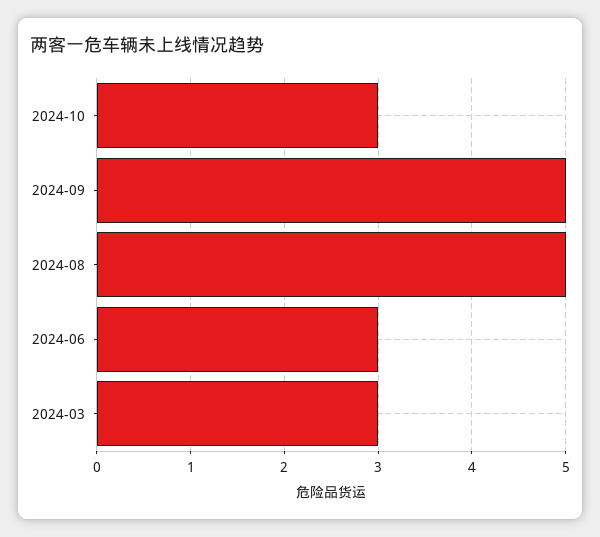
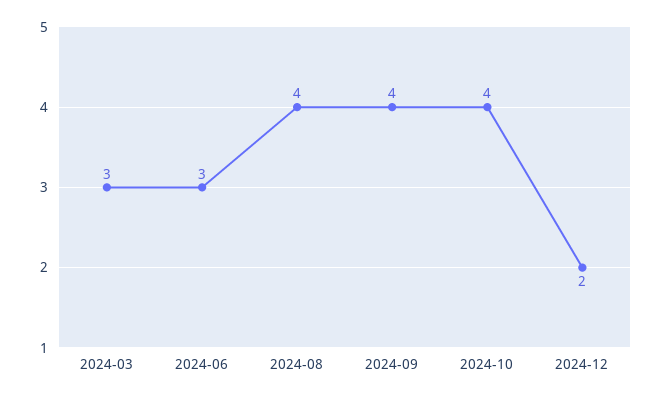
2024-10: 3 -> 4
2024-09: 5 -> 4
2024-08: 5 -> 4
2024-12: none -> 2

